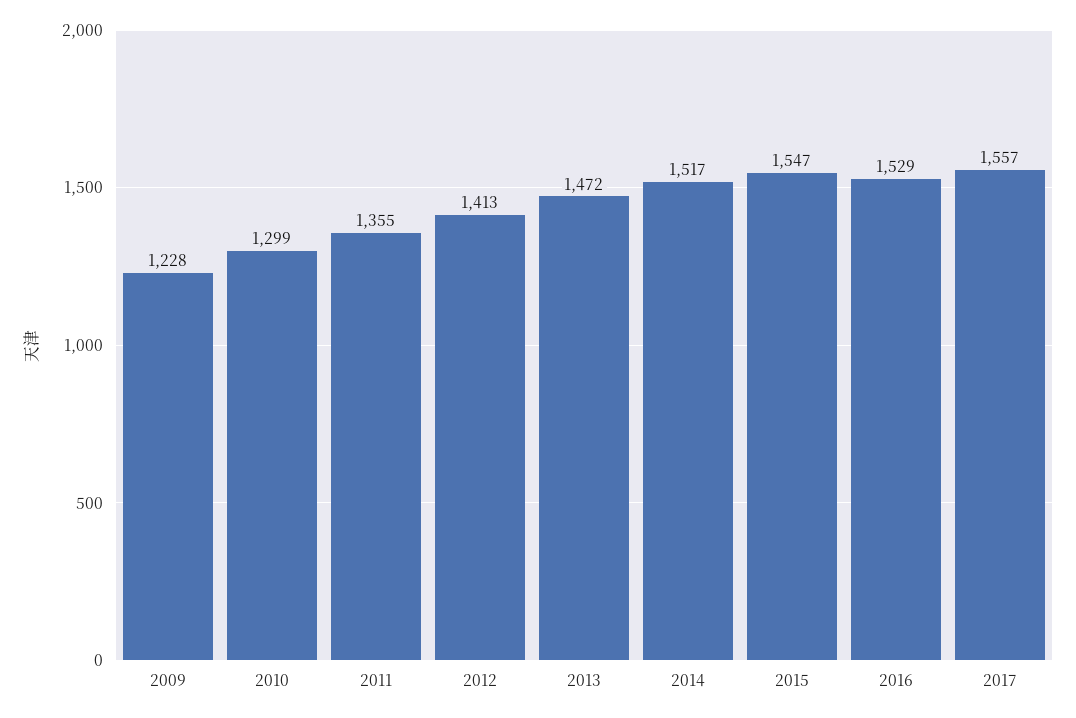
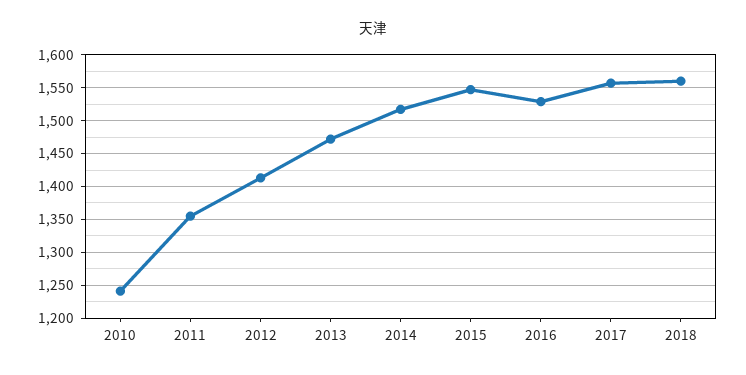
2009: 1228 -> none
2010: 1299 -> 1240
2018: none -> 1560

